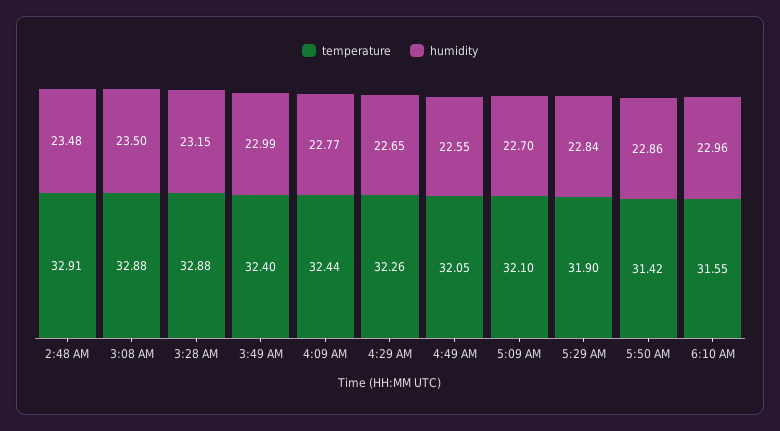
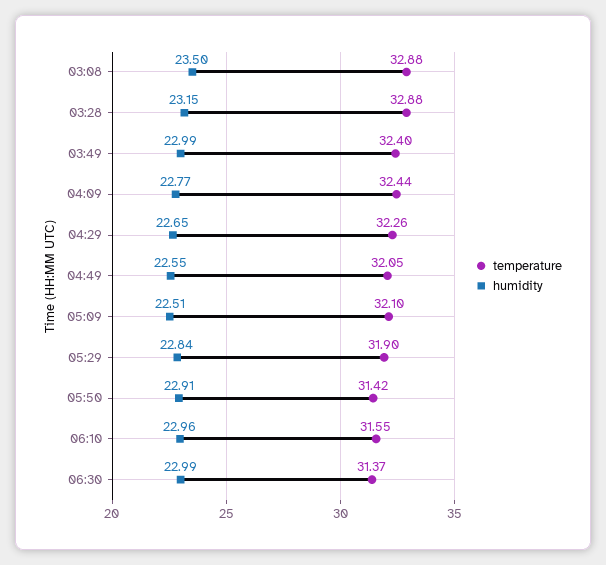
temperature, 2:48 AM: 32.91 -> none
humidity, 2:48 AM: 23.48 -> none
humidity, 5:09 AM: 22.7 -> 22.51
humidity, 5:50 AM: 22.86 -> 22.91
temperature, 06:30: none -> 31.37
humidity, 06:30: none -> 22.99

